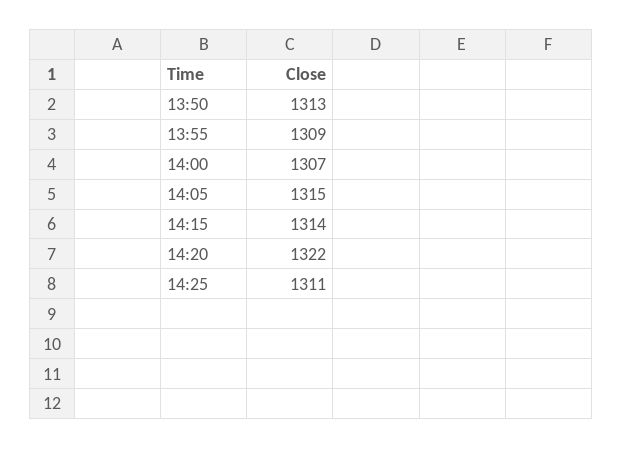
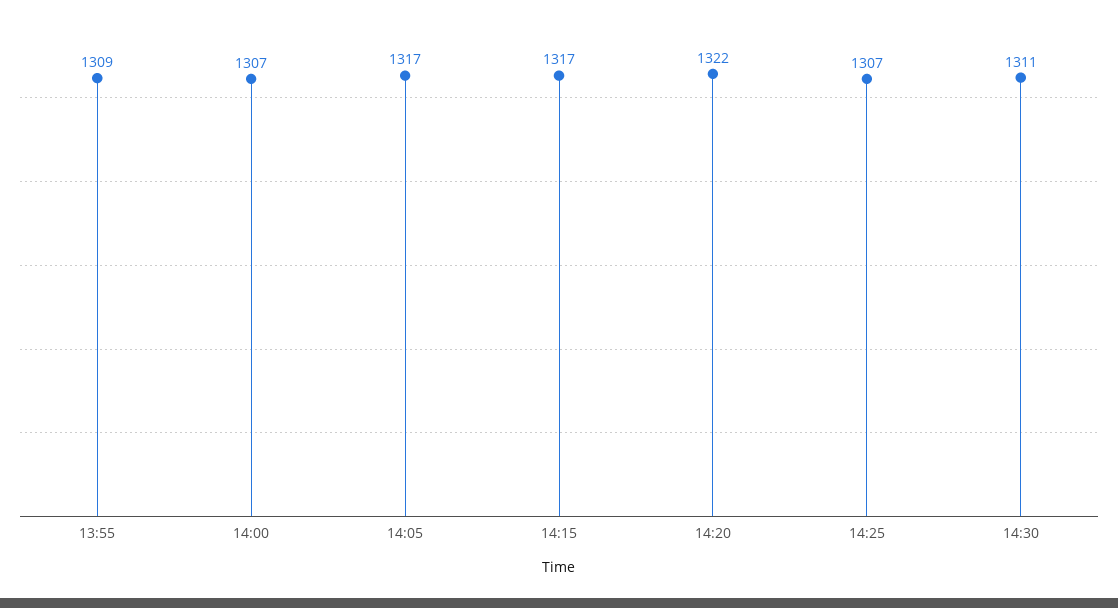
13:50: 1313 -> none
14:05: 1315 -> 1317
14:15: 1314 -> 1317
14:25: 1311 -> 1307
14:30: none -> 1311

